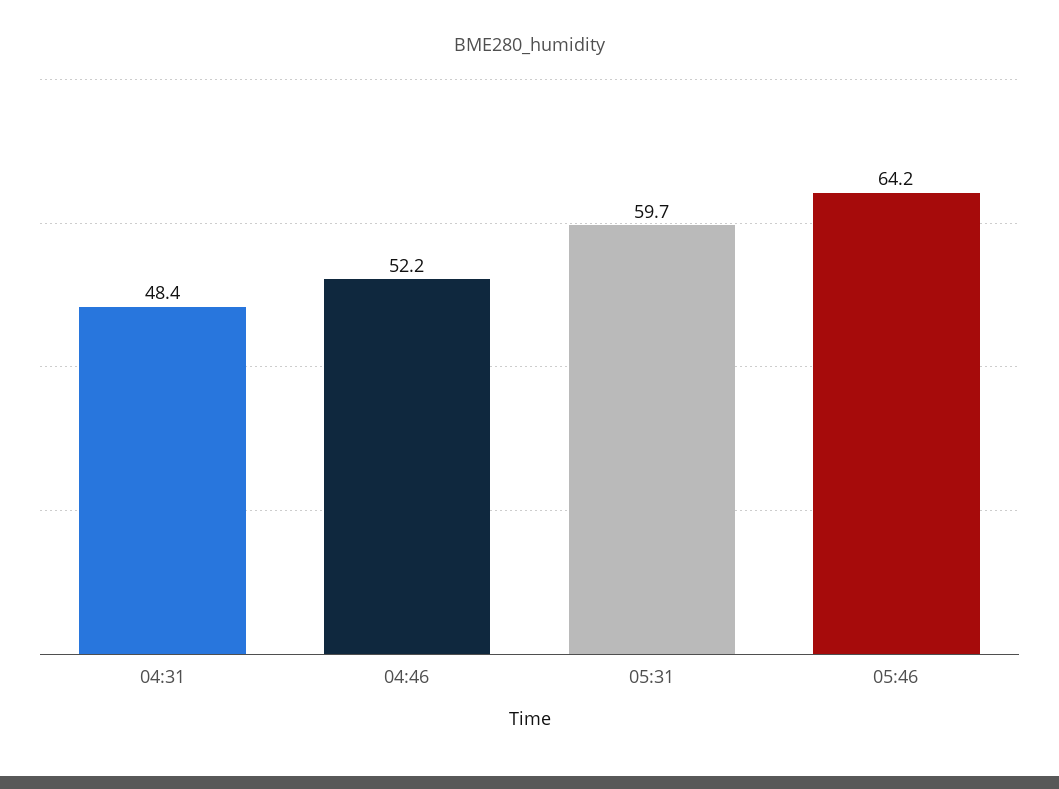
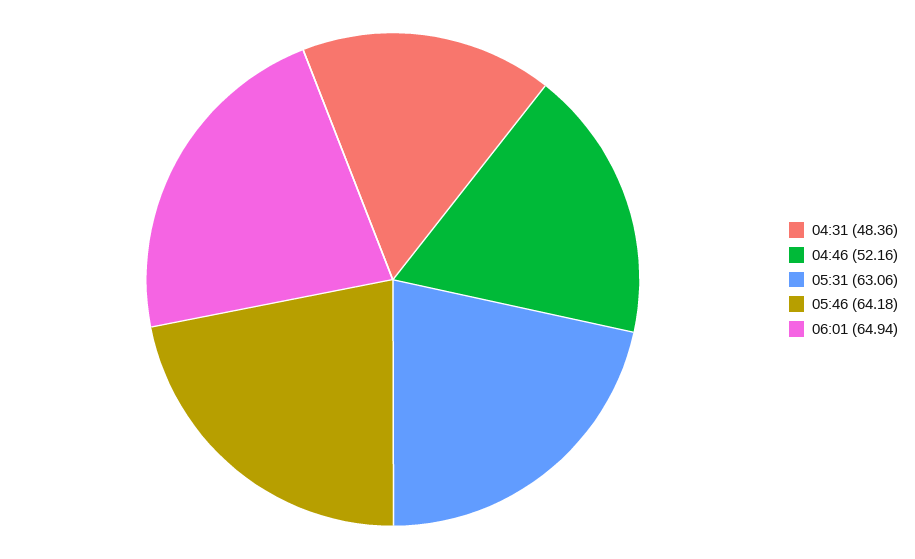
05:31: 59.7 -> 63.06
06:01: none -> 64.94

